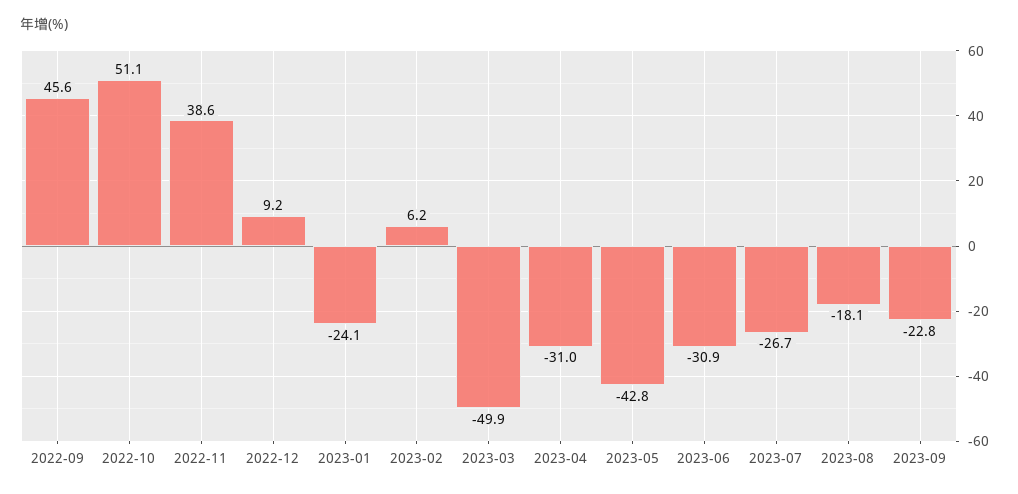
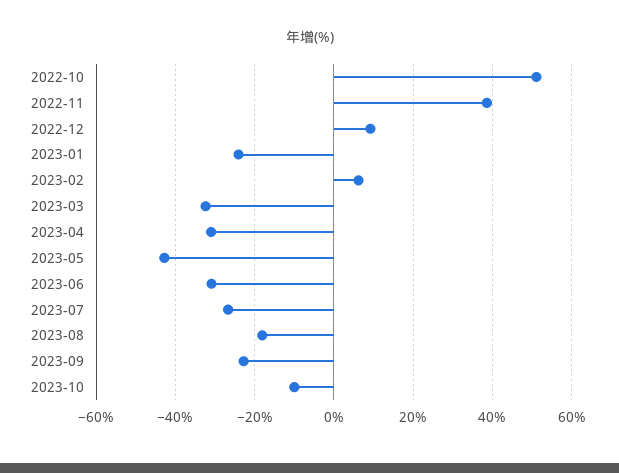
2022-09: 45.6 -> none
2023-03: -49.9 -> -32
2023-10: none -> -10

